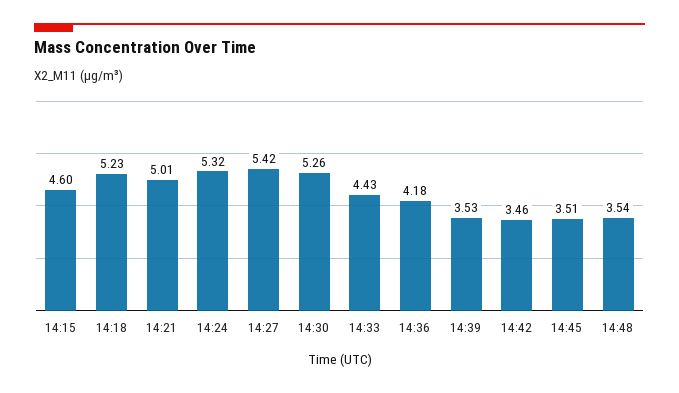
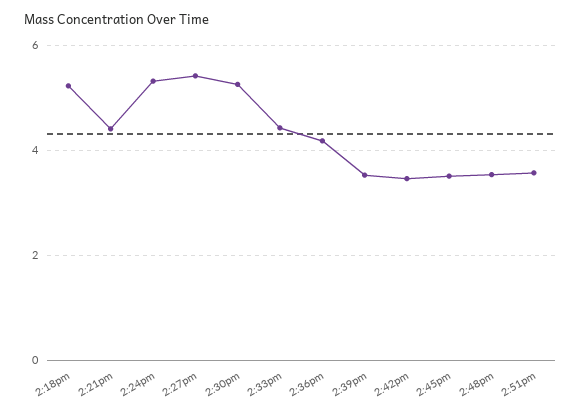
14:15: 4.6 -> none
14:21: 5.01 -> 4.4
2:51pm: none -> 3.6

